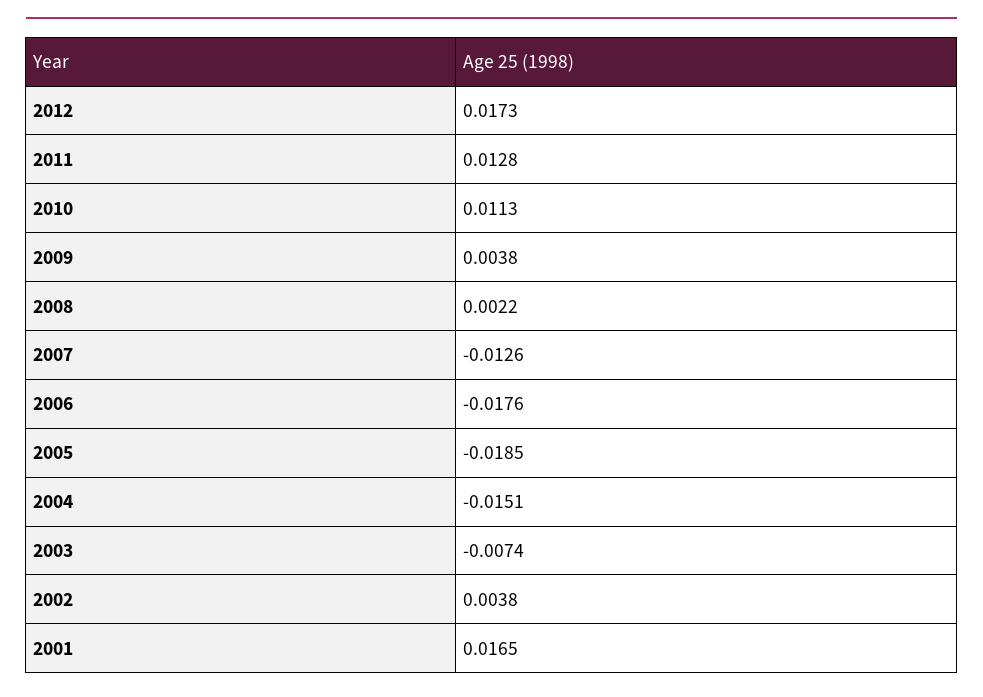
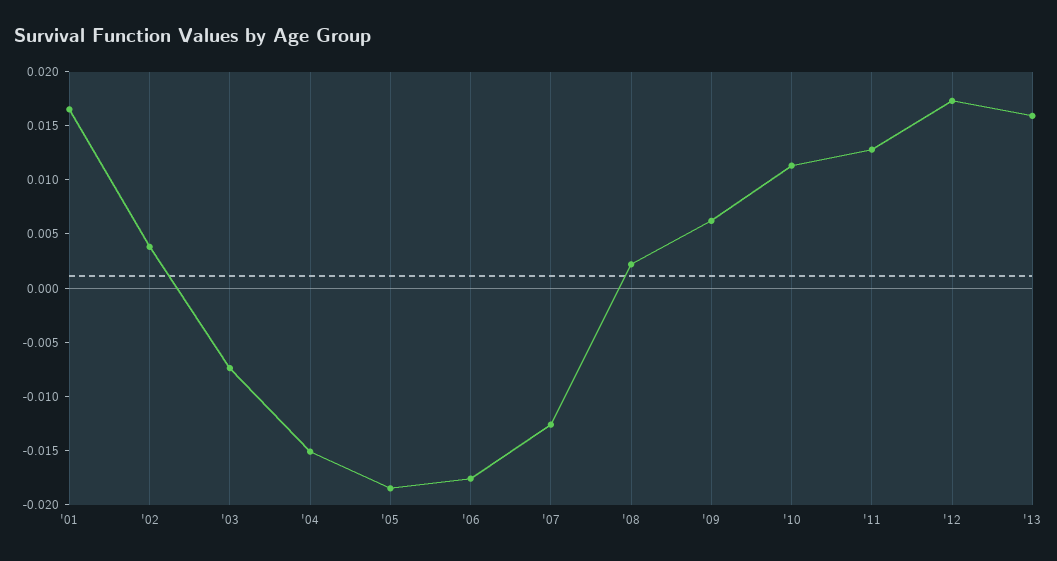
2009: 0.0038 -> 0.006
'13: none -> 0.016

